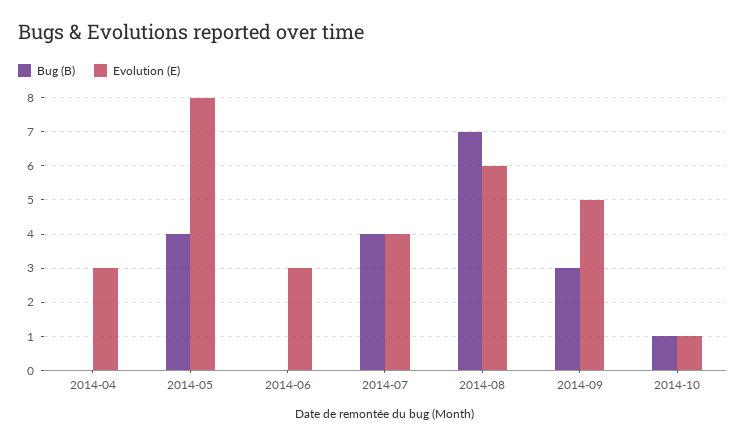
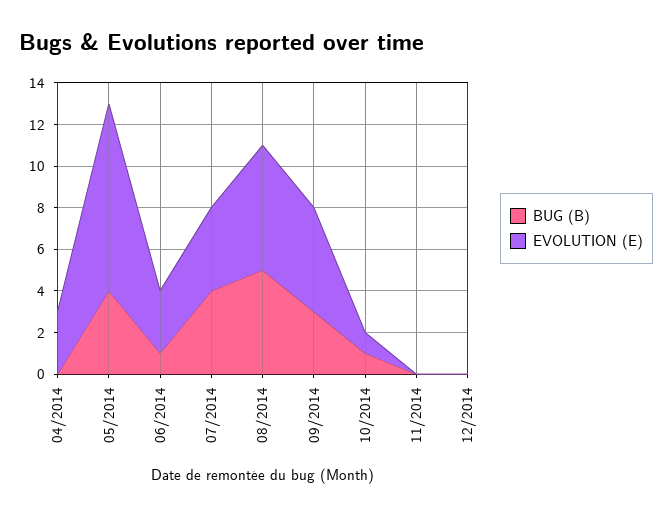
Evolution (E), 2014-05: 8 -> 9
Bug (B), 2014-06: 0 -> 1
Bug (B), 2014-08: 7 -> 5
Bug (B), 11/2014: none -> 0
Evolution (E), 11/2014: none -> 0
Bug (B), 12/2014: none -> 0
Evolution (E), 12/2014: none -> 0

